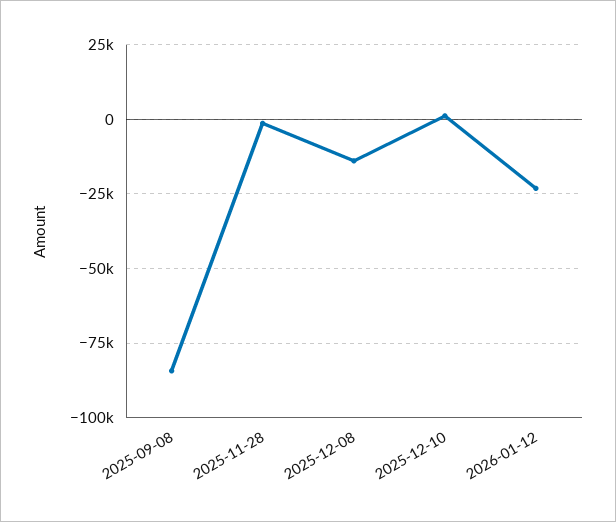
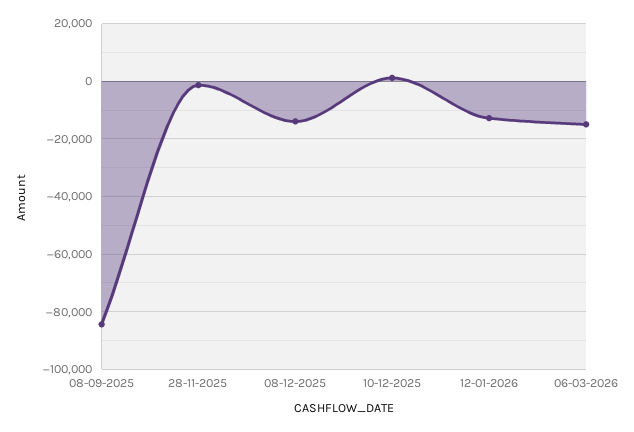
2026-01-12: -22500 -> -12500
06-03-2026: none -> -15000

